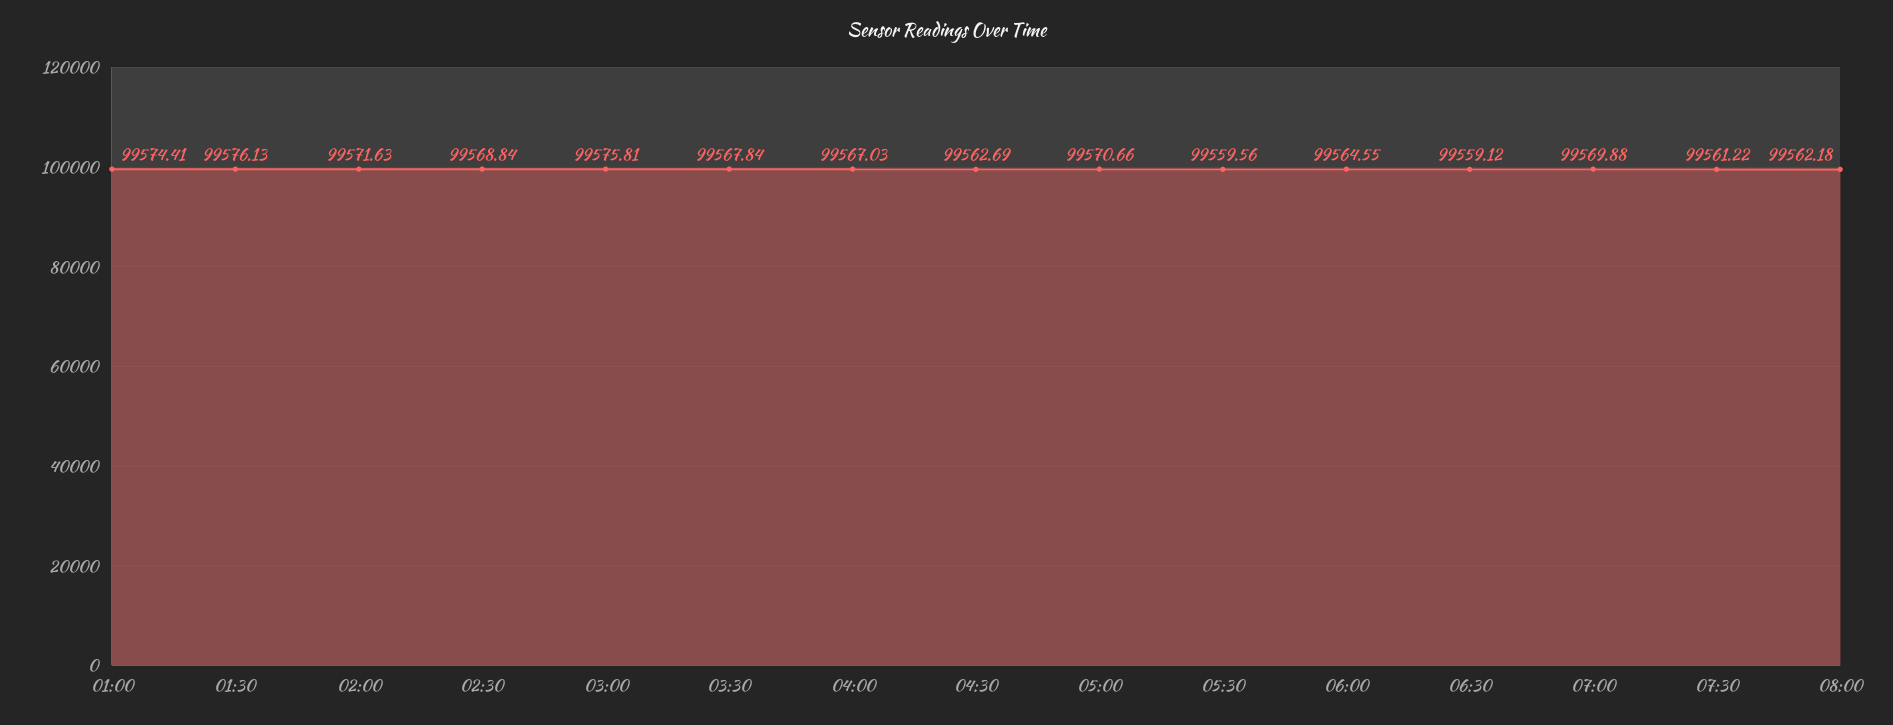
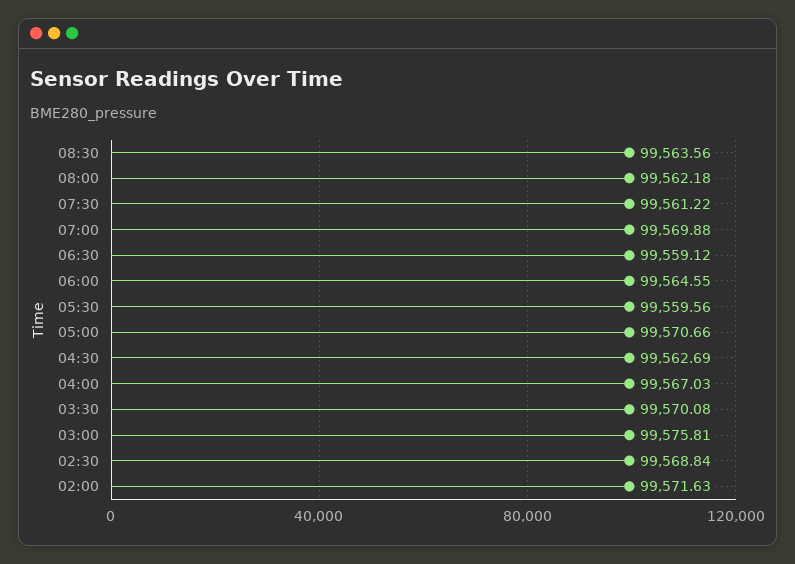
01:00: 99574.41 -> none
01:30: 99576.13 -> none
03:30: 99567.84 -> 99570.08
08:30: none -> 99563.56

